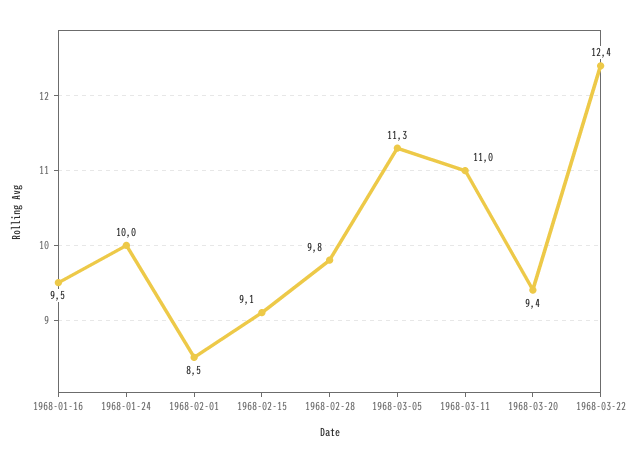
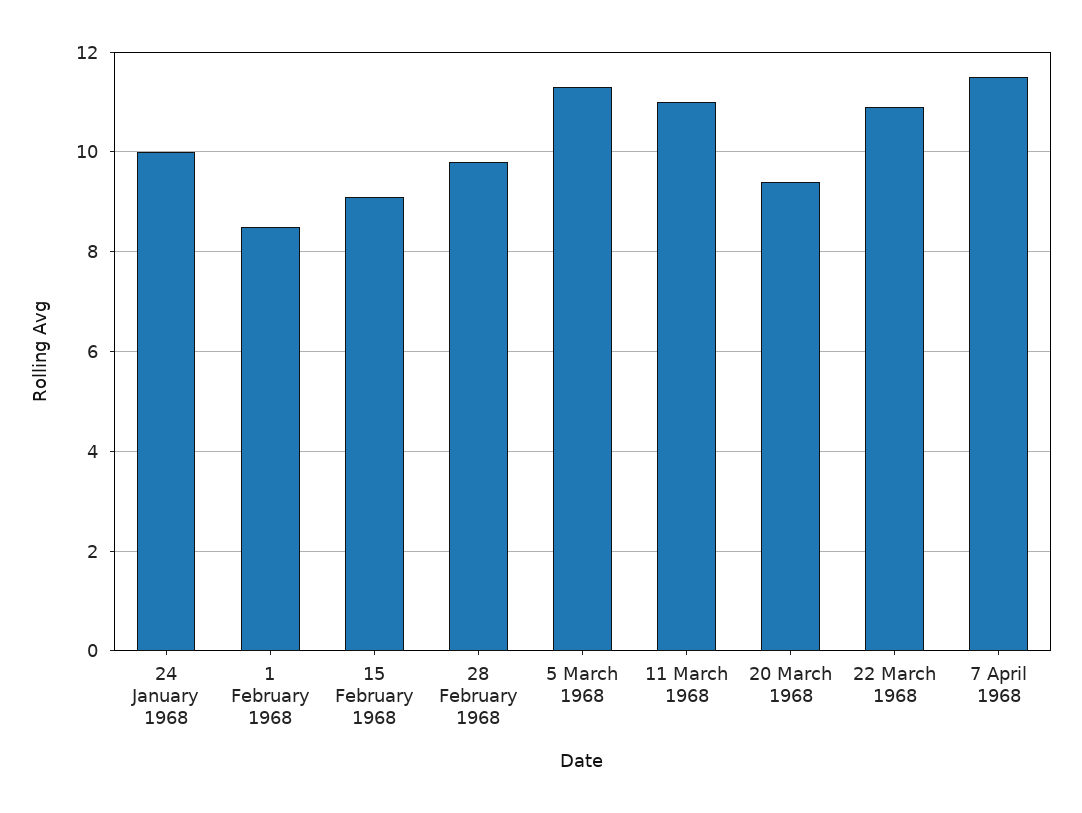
1968-01-16: 9.5 -> none
1968-03-22: 12.4 -> 11
7 April 1968: none -> 11.5

